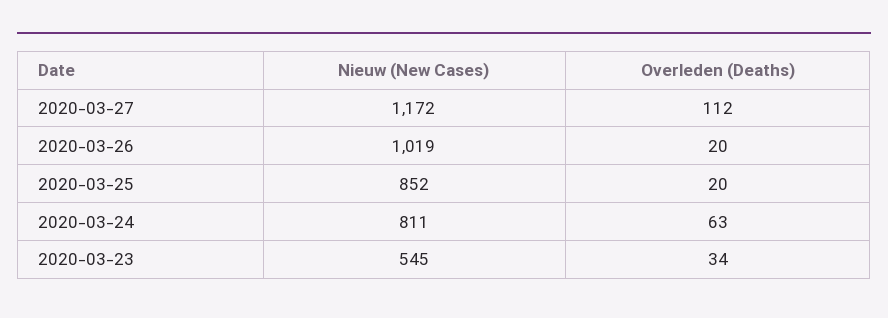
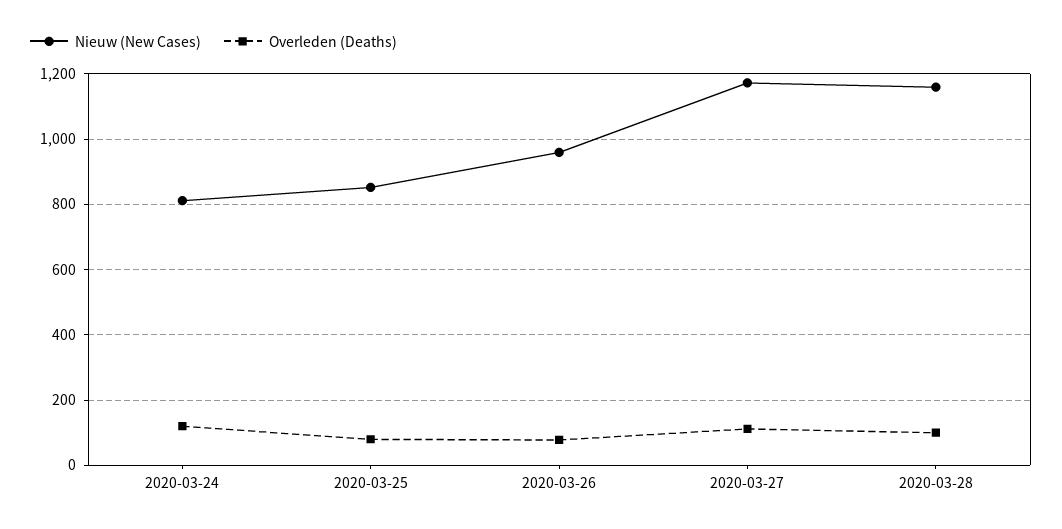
Nieuw (New Cases), 2020-03-26: 1019 -> 960
Overleden (Deaths), 2020-03-26: 20 -> 80
Overleden (Deaths), 2020-03-25: 20 -> 80
Overleden (Deaths), 2020-03-24: 63 -> 120
Nieuw (New Cases), 2020-03-23: 545 -> none
Overleden (Deaths), 2020-03-23: 34 -> none
Nieuw (New Cases), 2020-03-28: none -> 1160
Overleden (Deaths), 2020-03-28: none -> 100

